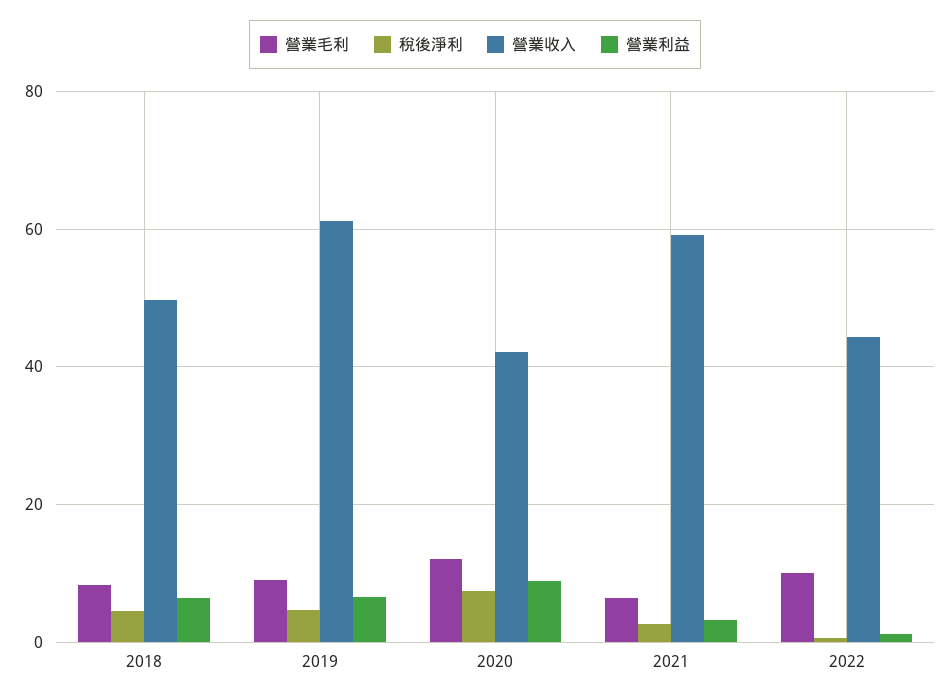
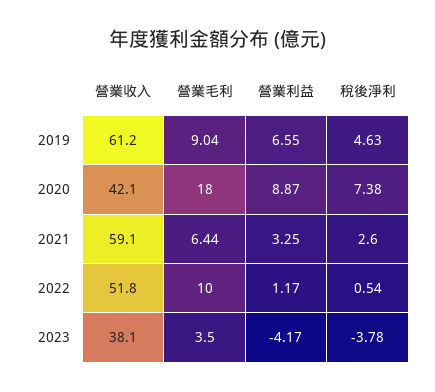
營業毛利, 2018: 8 -> none
稅後淨利, 2018: 4 -> none
營業收入, 2018: 50 -> none
營業利益, 2018: 6 -> none
營業毛利, 2020: 12 -> 18
營業收入, 2022: 44 -> 51.8
營業收入, 2023: none -> 38.1
營業毛利, 2023: none -> 3.5
營業利益, 2023: none -> -4.17
稅後淨利, 2023: none -> -3.78

